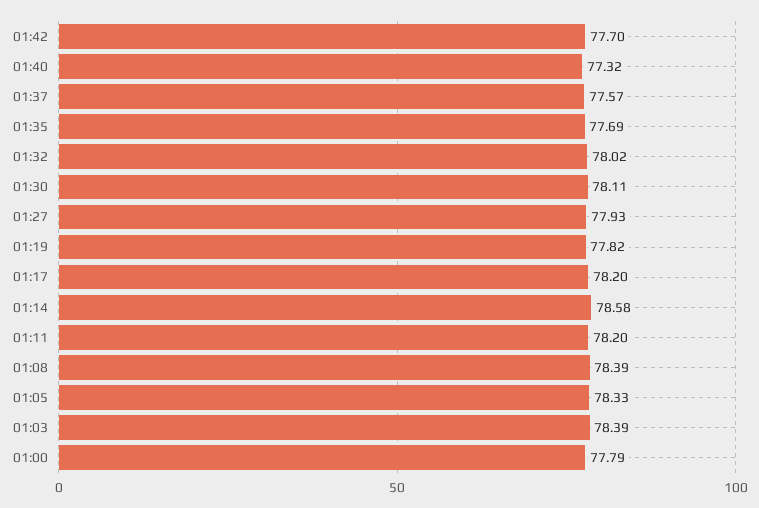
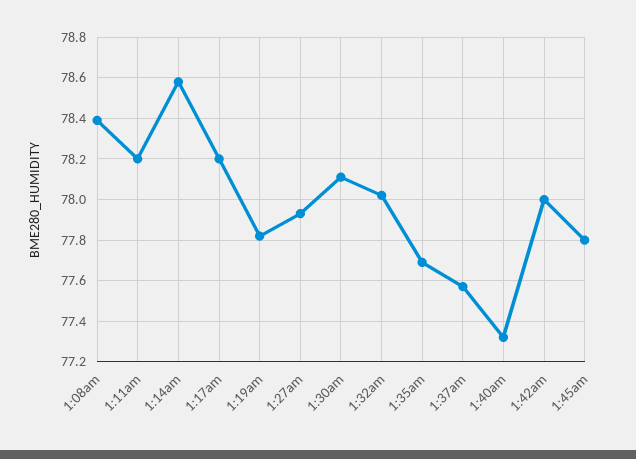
01:42: 77.7 -> 78
01:05: 78.33 -> none
01:03: 78.39 -> none
01:00: 77.79 -> none
1:45am: none -> 77.8

